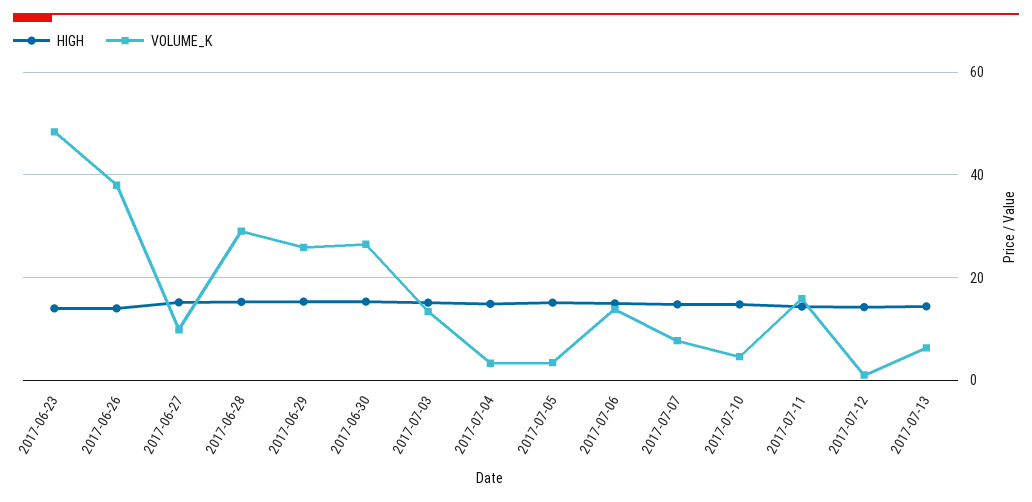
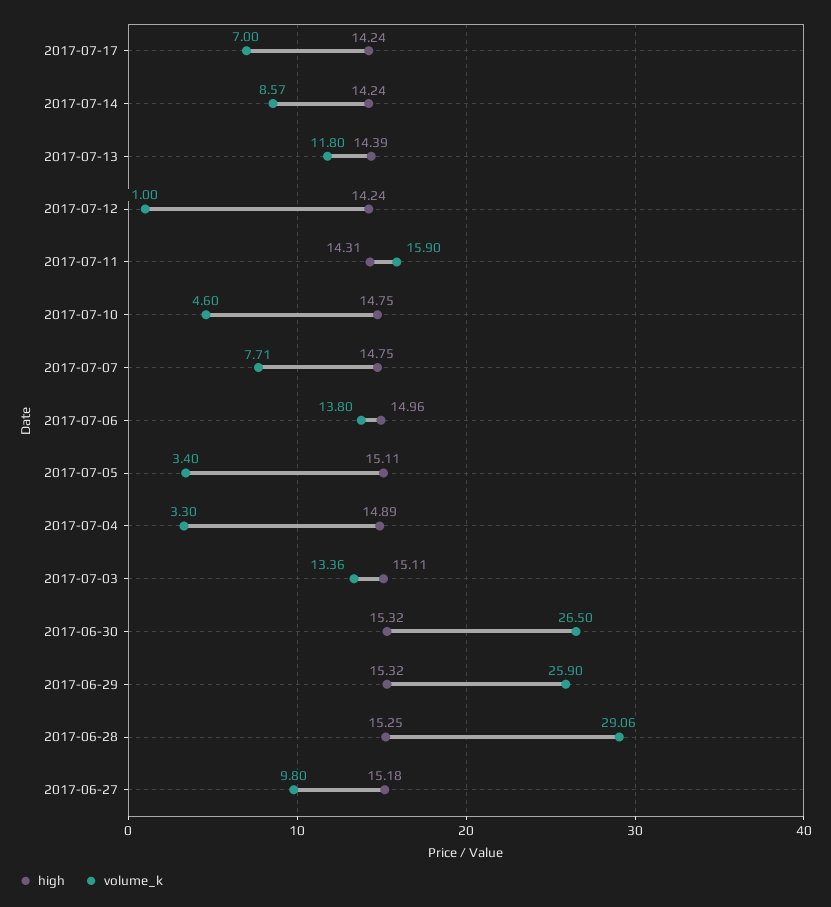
HIGH, 2017-06-23: 14 -> none
VOLUME_K, 2017-06-23: 48 -> none
HIGH, 2017-06-26: 14 -> none
VOLUME_K, 2017-06-26: 38 -> none
VOLUME_K, 2017-07-13: 6 -> 11.8
HIGH, 2017-07-17: none -> 14.24
VOLUME_K, 2017-07-17: none -> 7
HIGH, 2017-07-14: none -> 14.24
VOLUME_K, 2017-07-14: none -> 8.57

